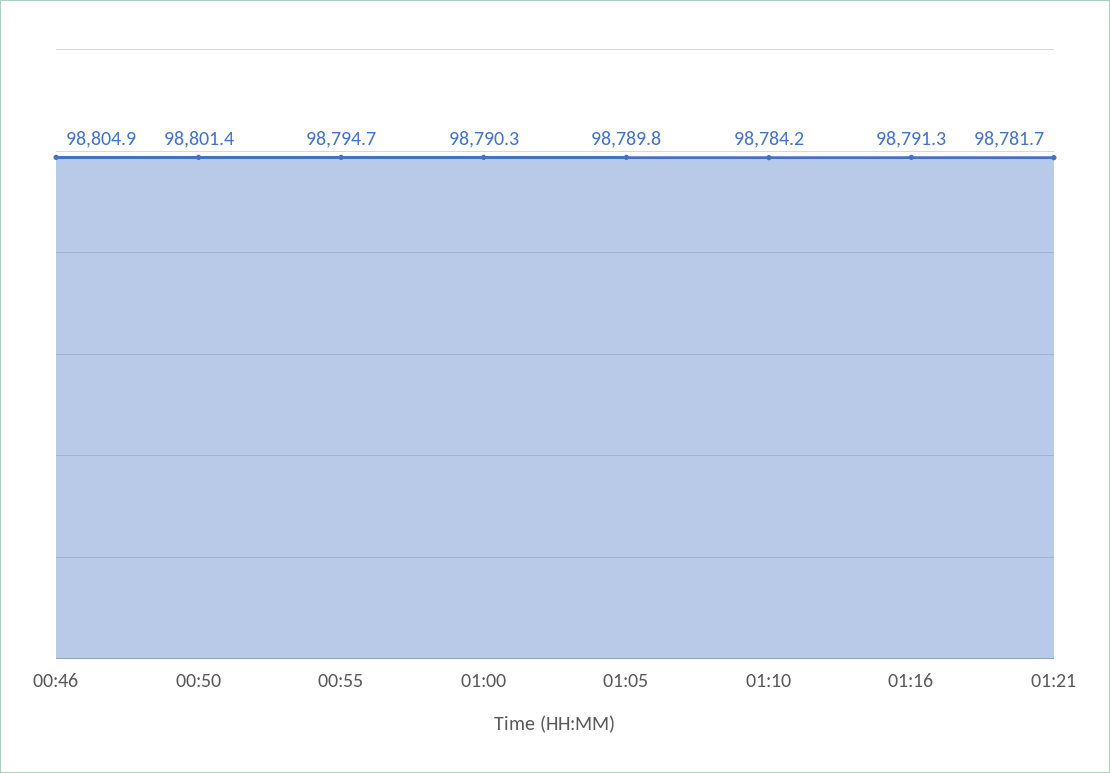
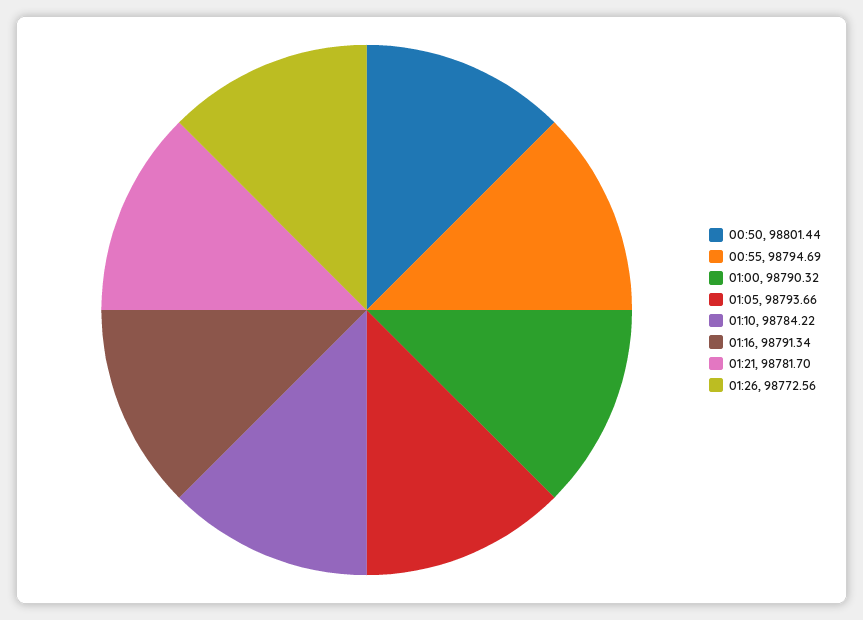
00:46: 98804.9 -> none
01:05: 98789.8 -> 98793.66
01:26: none -> 98772.56

